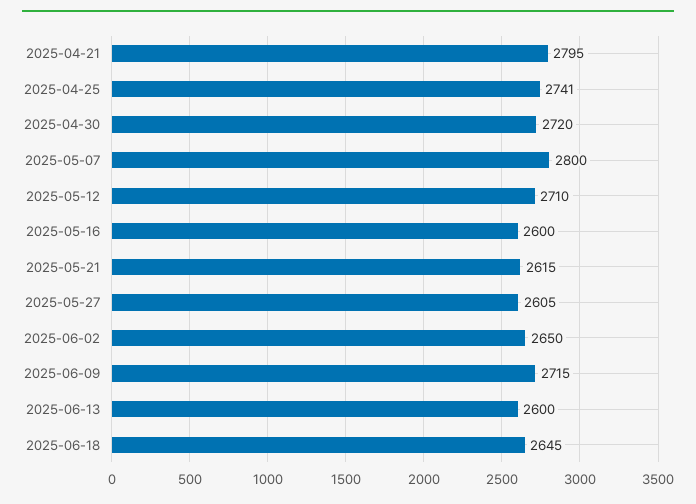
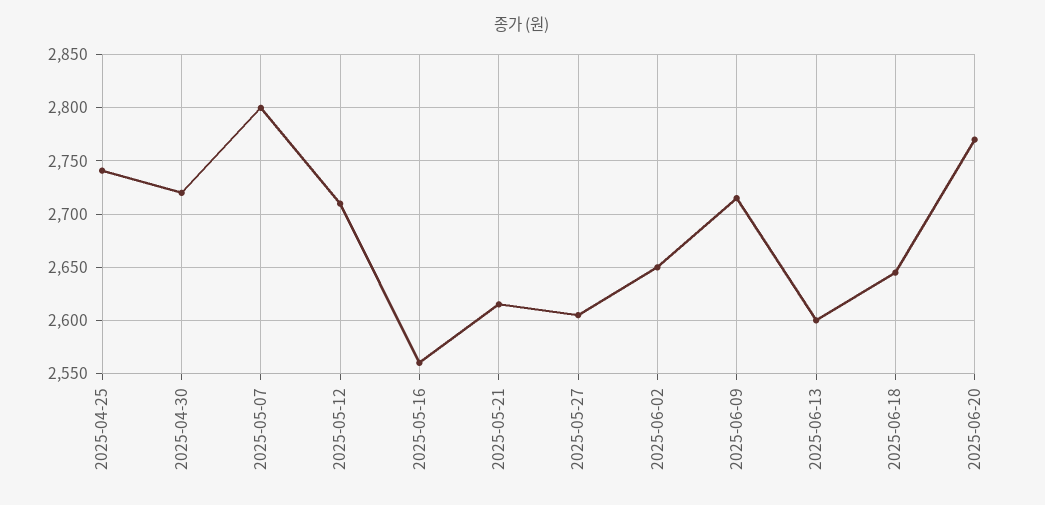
2025-04-21: 2795 -> none
2025-05-16: 2600 -> 2560
2025-06-20: none -> 2770

